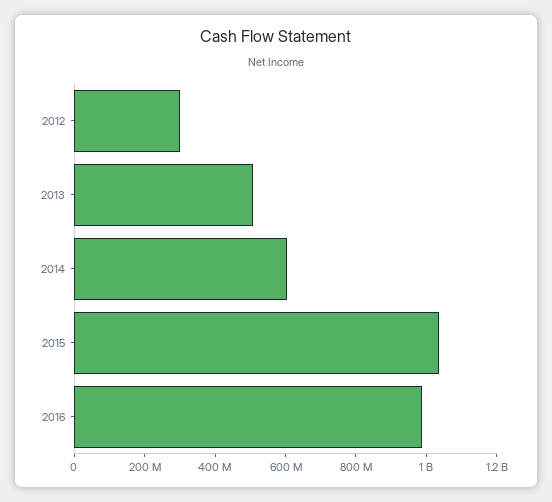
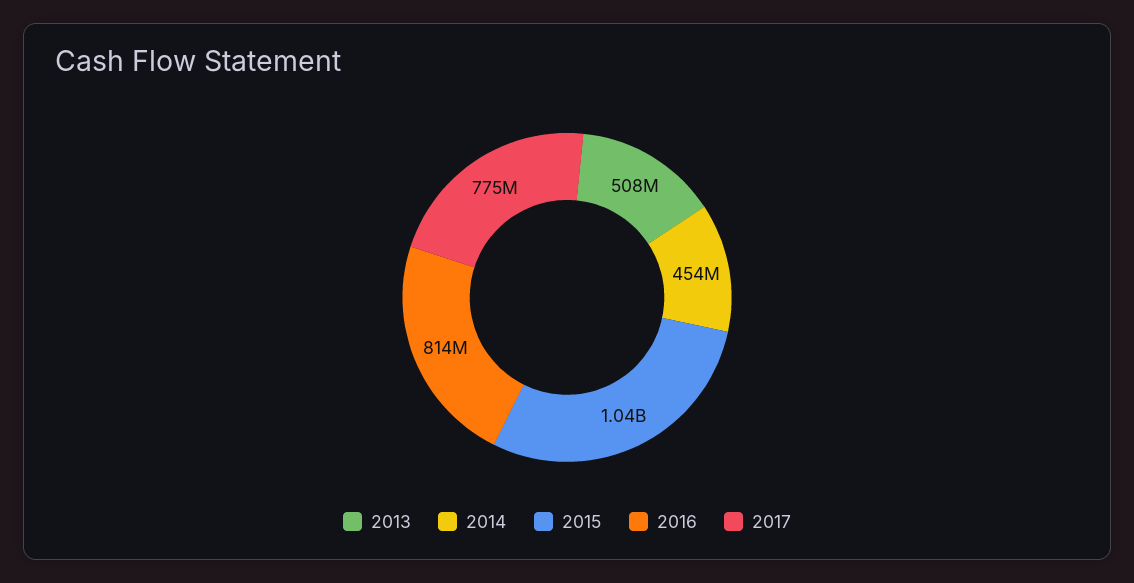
2012: 300000000 -> none
2014: 600000000 -> 454000000
2016: 1000000000 -> 814000000
2017: none -> 775000000

